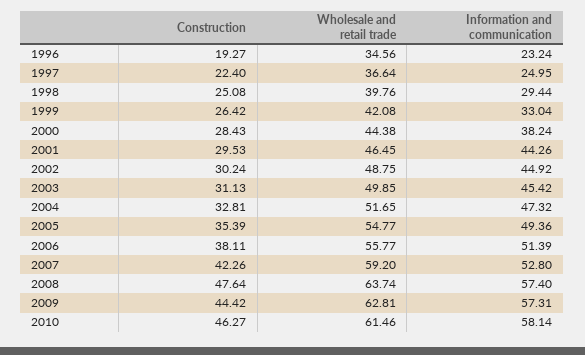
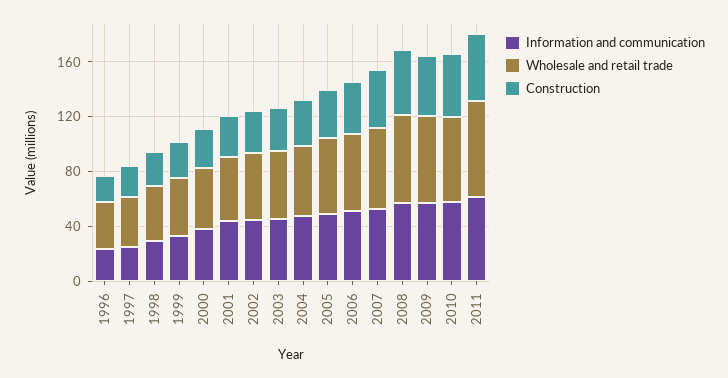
Information and communication, 2011: none -> 60
Wholesale and retail trade, 2011: none -> 70
Construction, 2011: none -> 50

